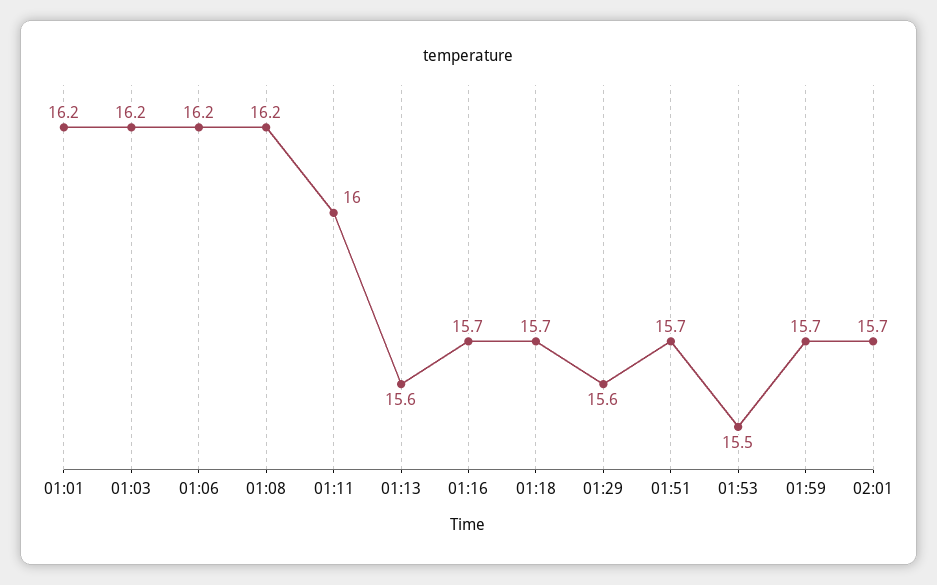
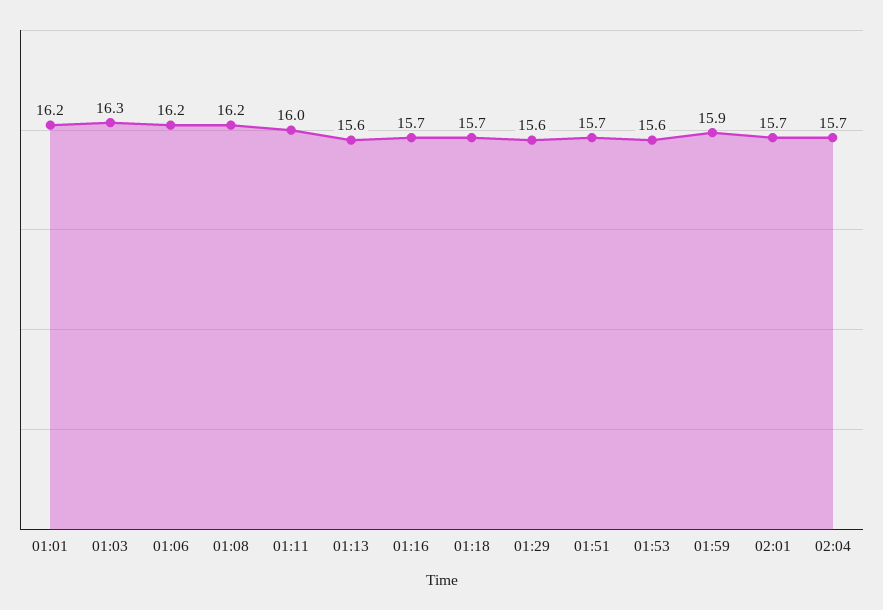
01:03: 16.2 -> 16.3
01:53: 15.5 -> 15.6
01:59: 15.7 -> 15.9
02:04: none -> 15.7

